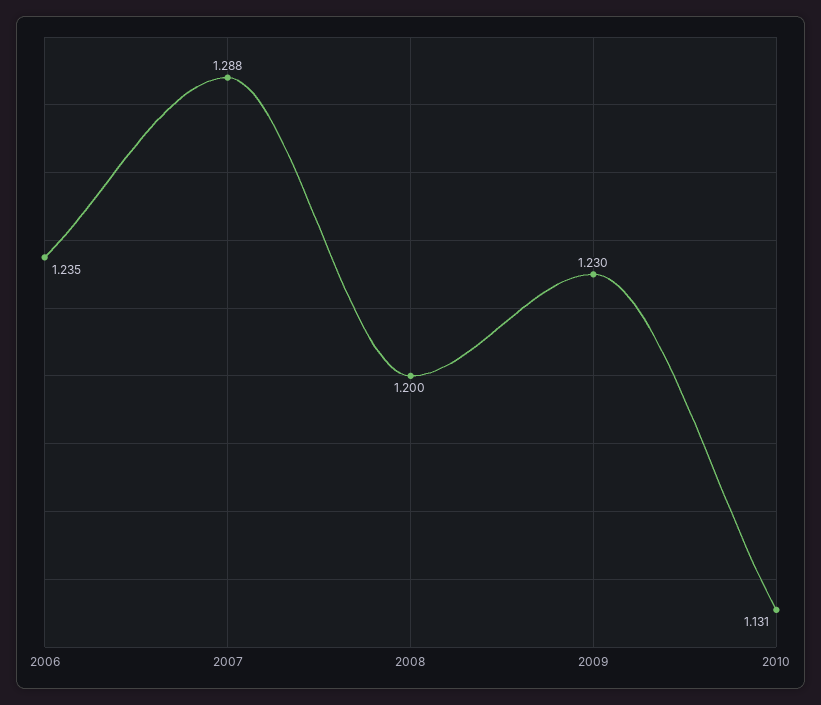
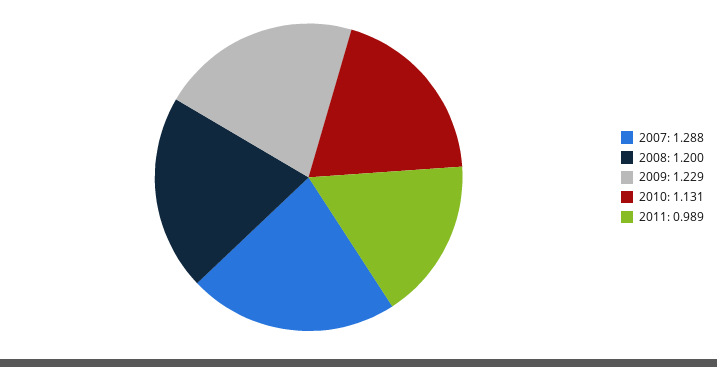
2006: 1.235 -> none
2009: 1.23 -> 1.229
2011: none -> 0.989

